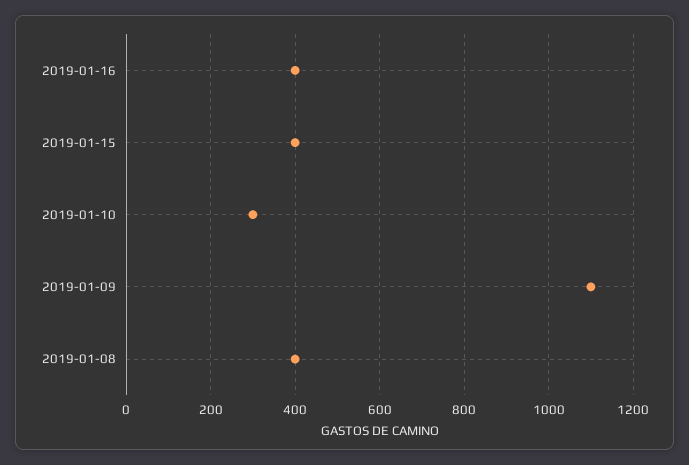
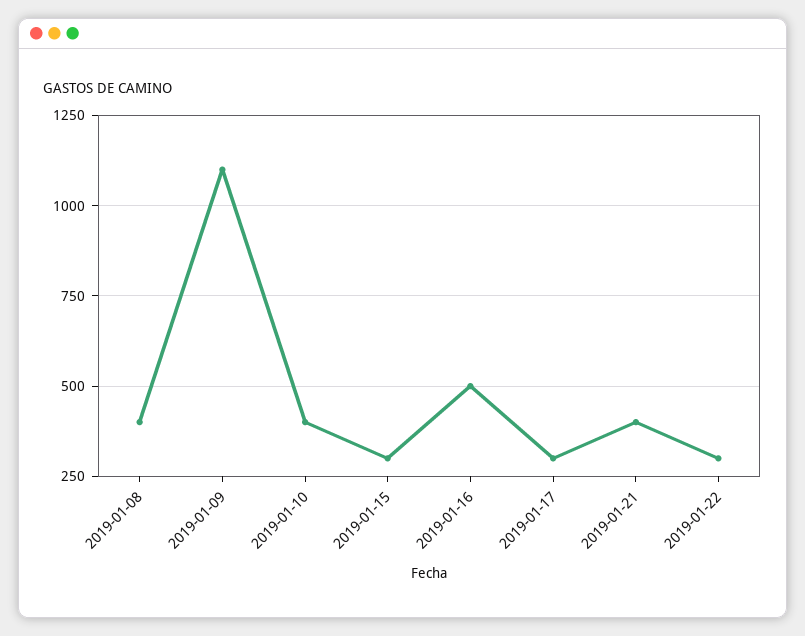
2019-01-16: 400 -> 500
2019-01-15: 400 -> 300
2019-01-10: 300 -> 400
2019-01-17: none -> 300
2019-01-21: none -> 400
2019-01-22: none -> 300

